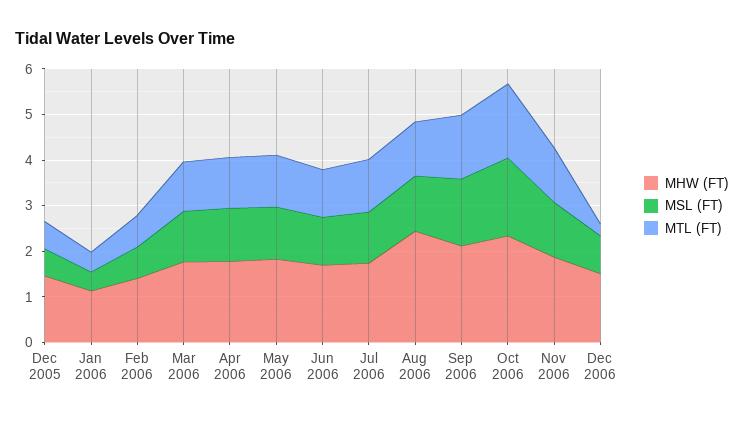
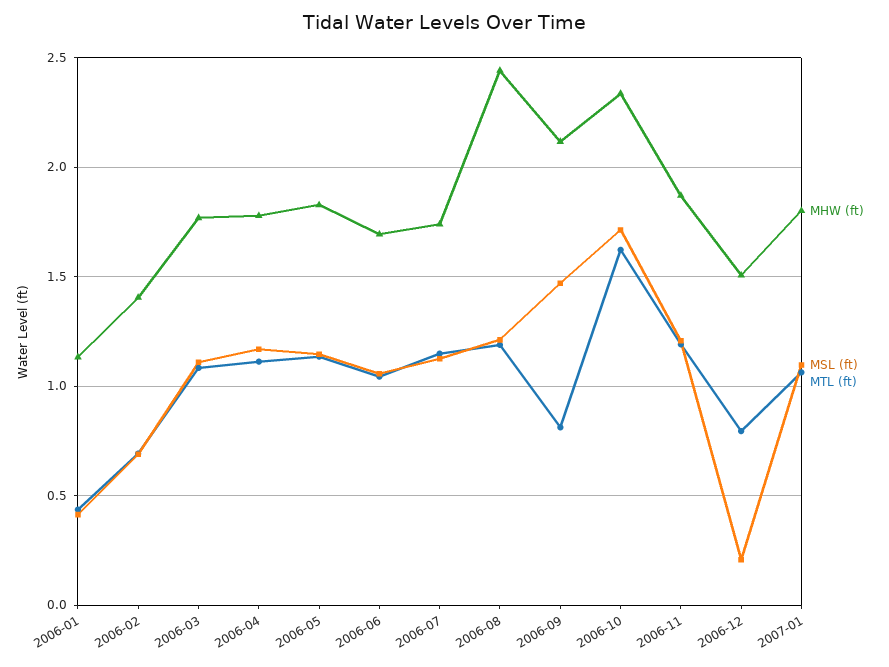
MHW (FT), Dec 2005: 1.4 -> none
MSL (FT), Dec 2005: 0.6 -> none
MTL (FT), Dec 2005: 0.6 -> none
MTL (FT), Sep 2006: 1.4 -> 0.8
MSL (FT), Dec 2006: 0.8 -> 0.2
MTL (FT), Dec 2006: 0.2 -> 0.8
MHW (FT), 2007-01: none -> 1.8
MSL (FT), 2007-01: none -> 1.1
MTL (FT), 2007-01: none -> 1.05

